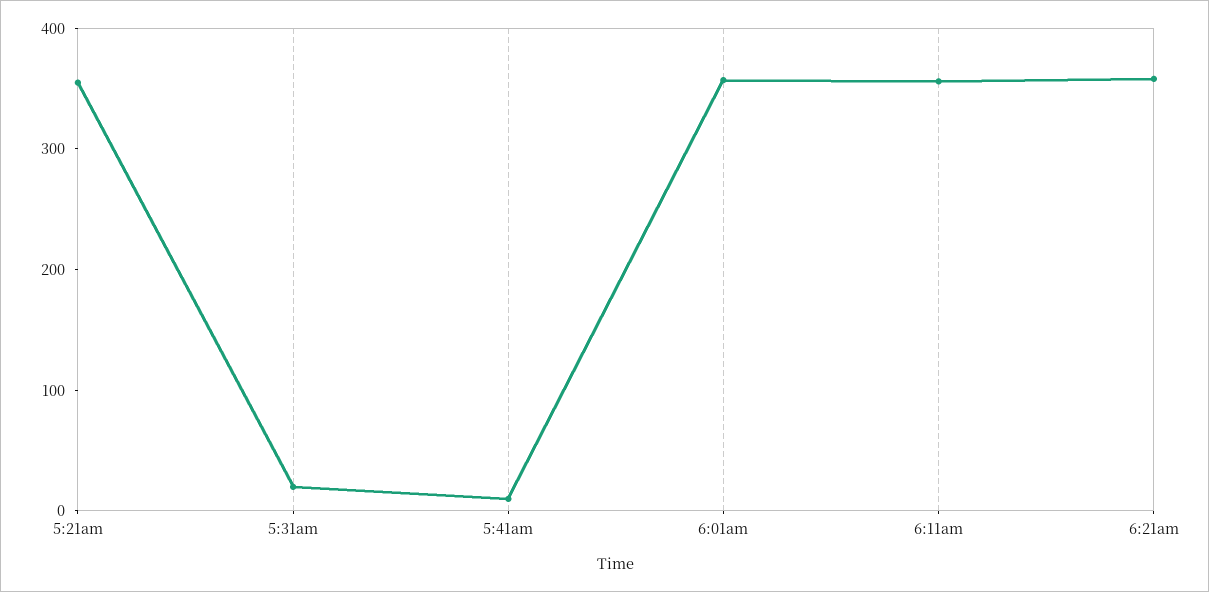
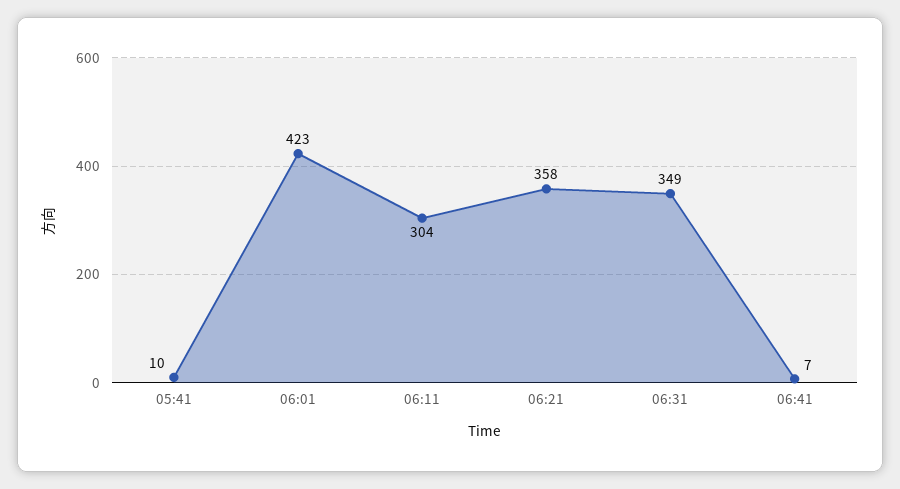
5:21am: 360 -> none
5:31am: 20 -> none
6:01am: 360 -> 423
6:11am: 360 -> 304
06:31: none -> 349
06:41: none -> 7

